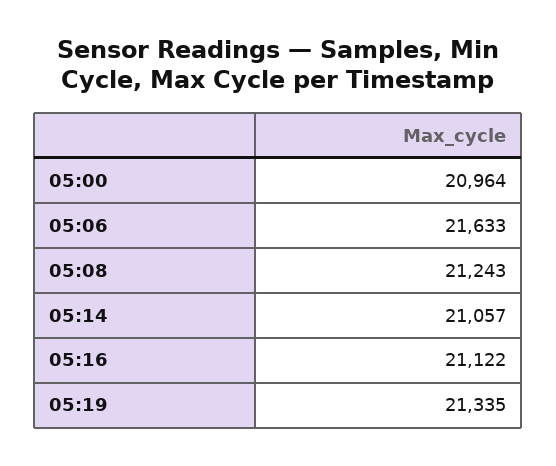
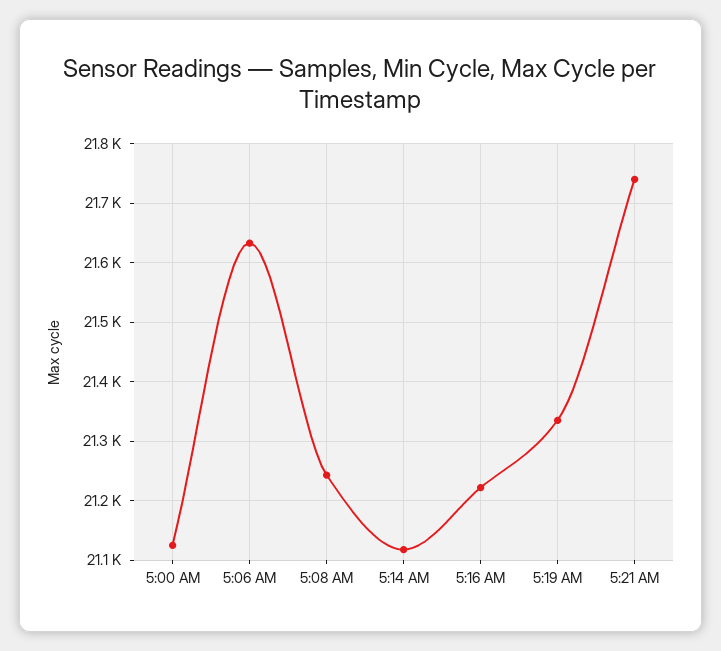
05:00: 20964 -> 21120
05:14: 21057 -> 21120
05:16: 21122 -> 21220
5:21 AM: none -> 21740

